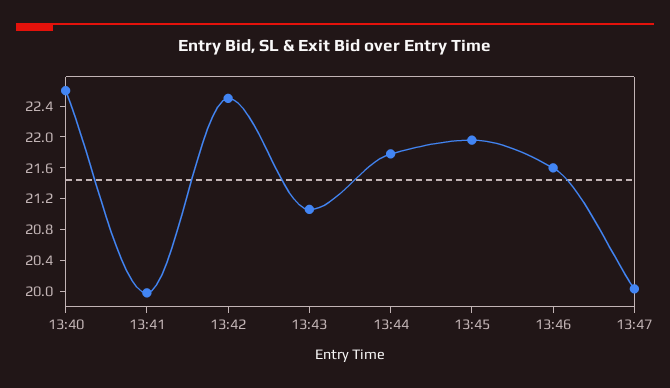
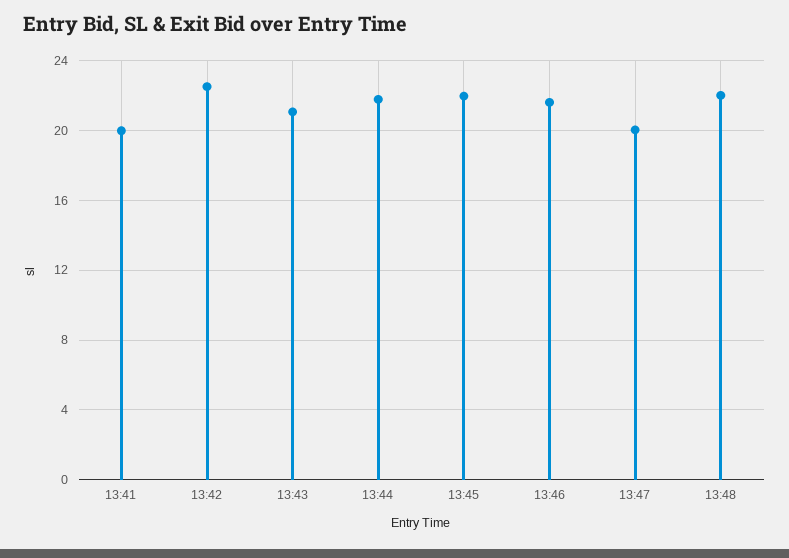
13:40: 22.6 -> none
13:48: none -> 22

